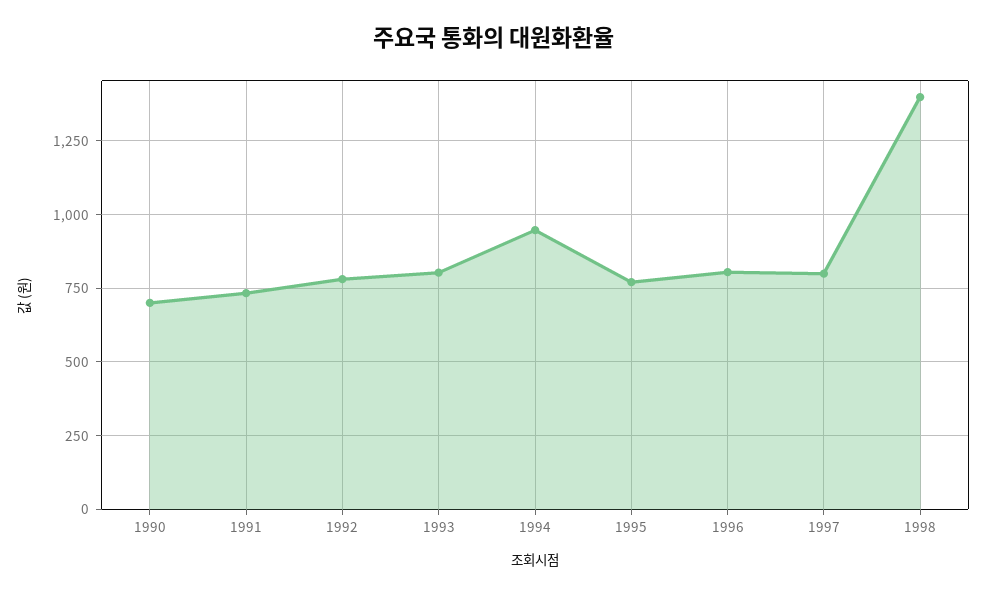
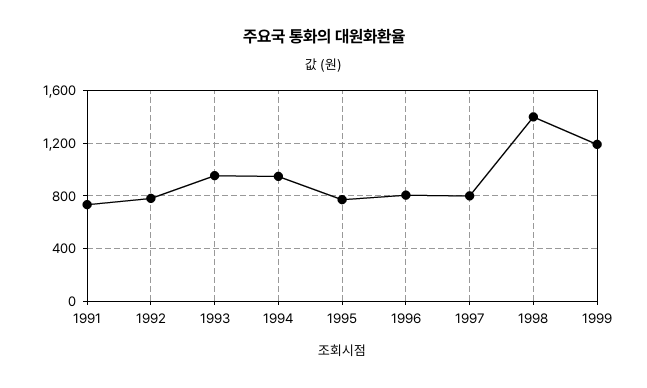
1990: 700 -> none
1993: 800 -> 950
1999: none -> 1200

